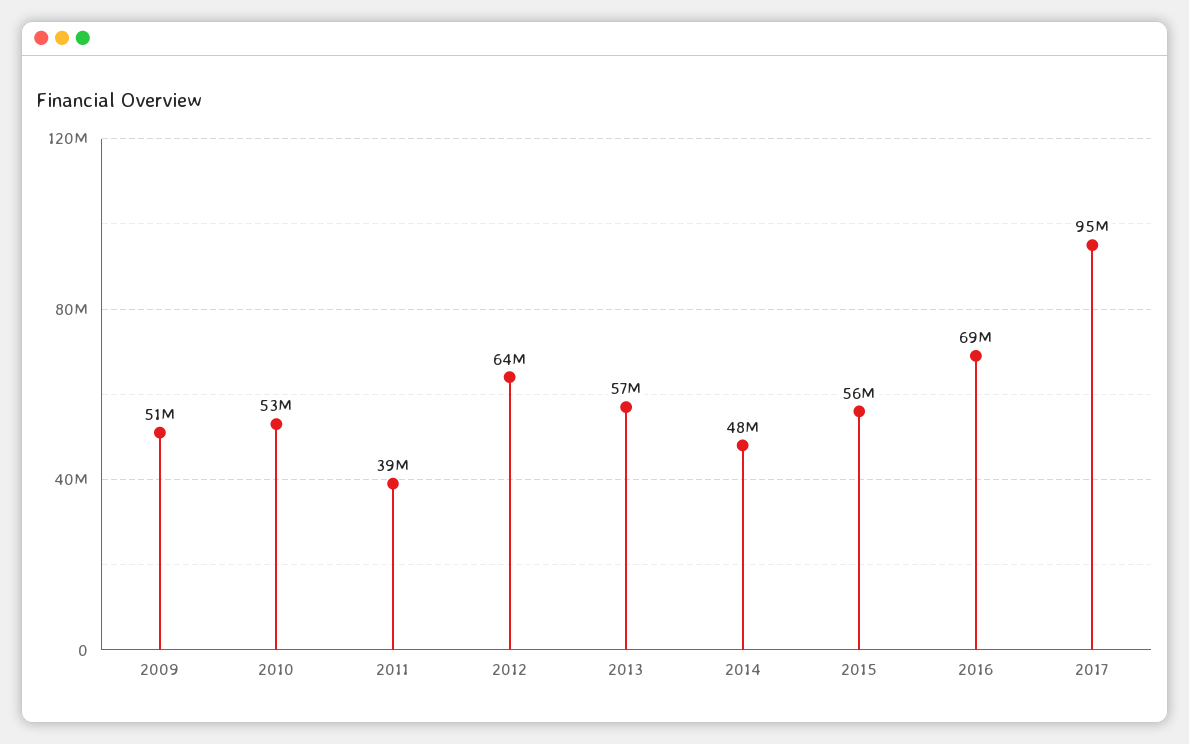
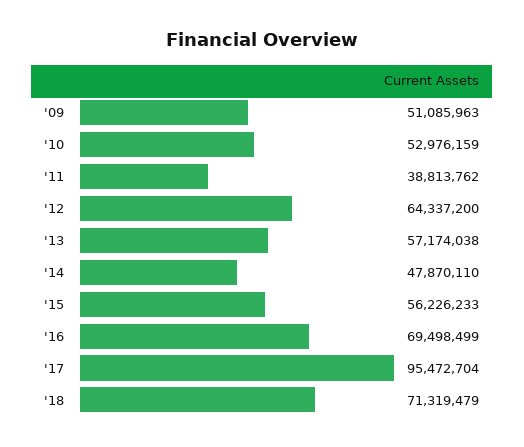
'18: none -> 71319479

